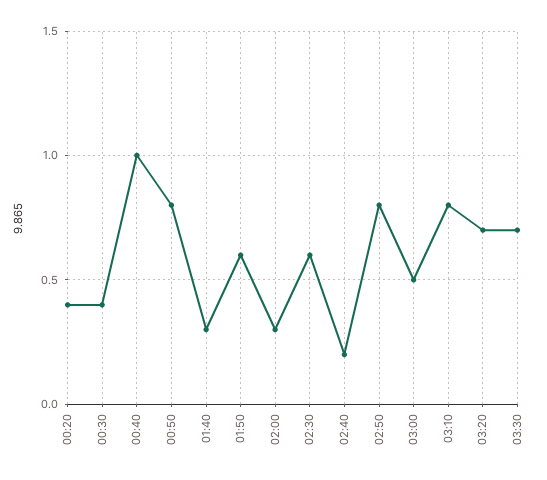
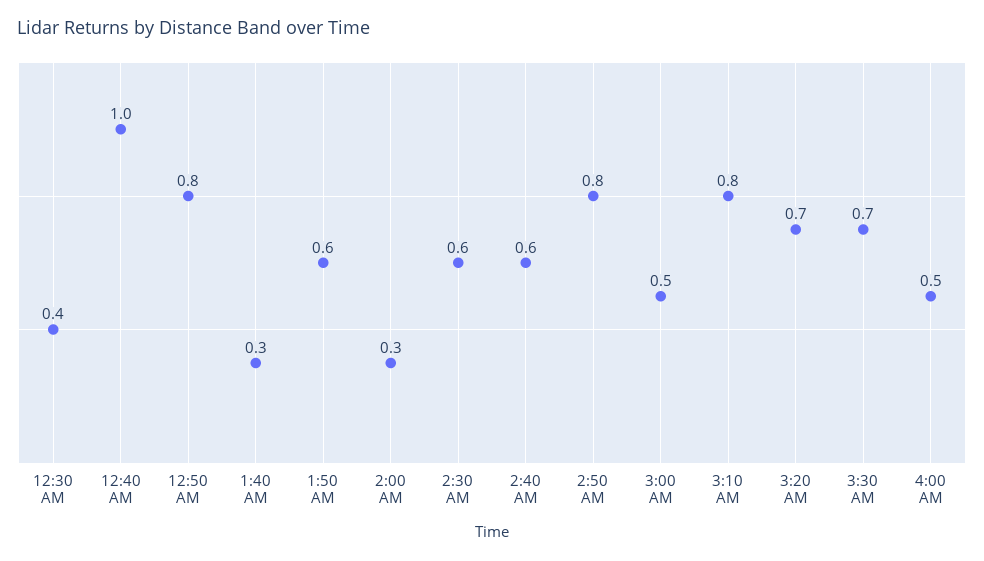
00:20: 0.4 -> none
02:40: 0.2 -> 0.6
4:00 AM: none -> 0.5

